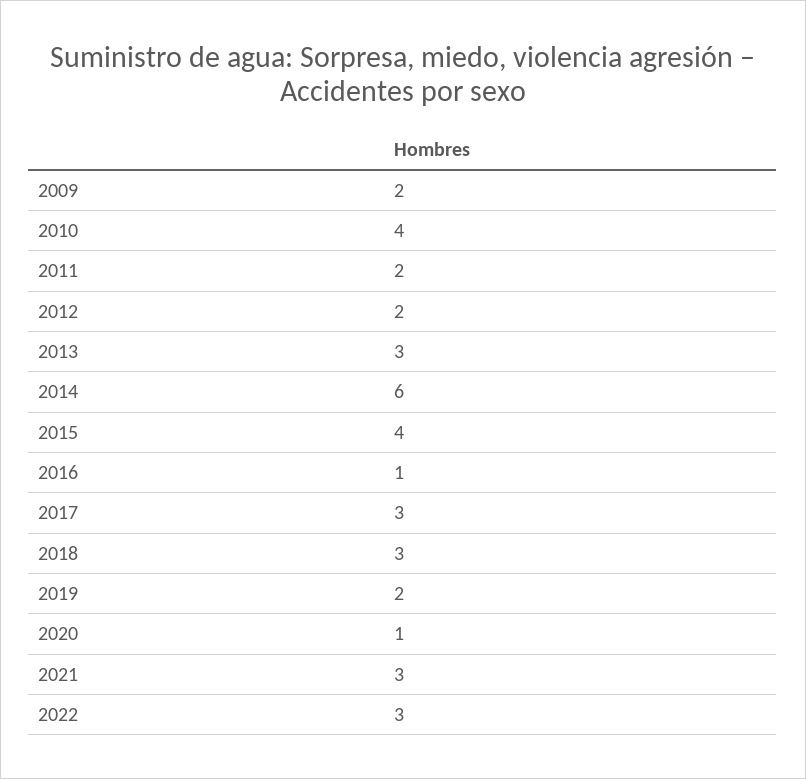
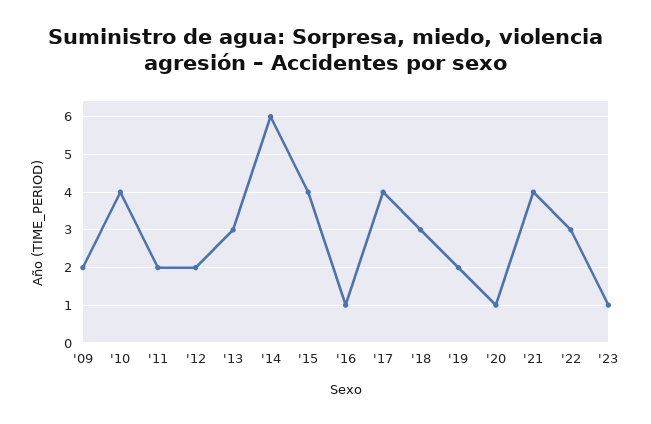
2017: 3 -> 4
2021: 3 -> 4
'23: none -> 1

